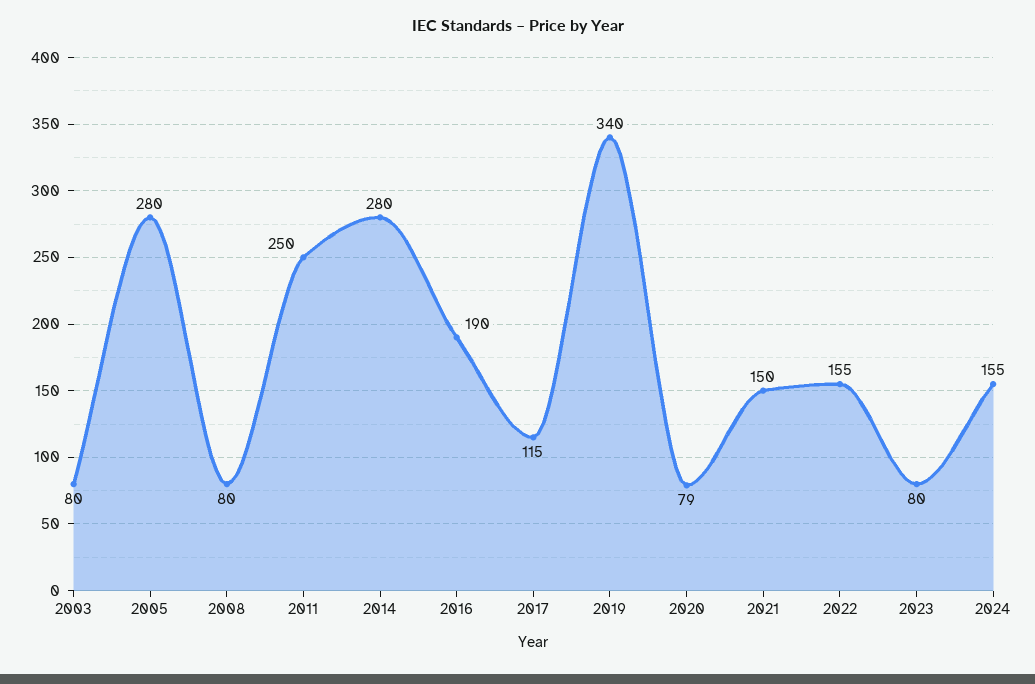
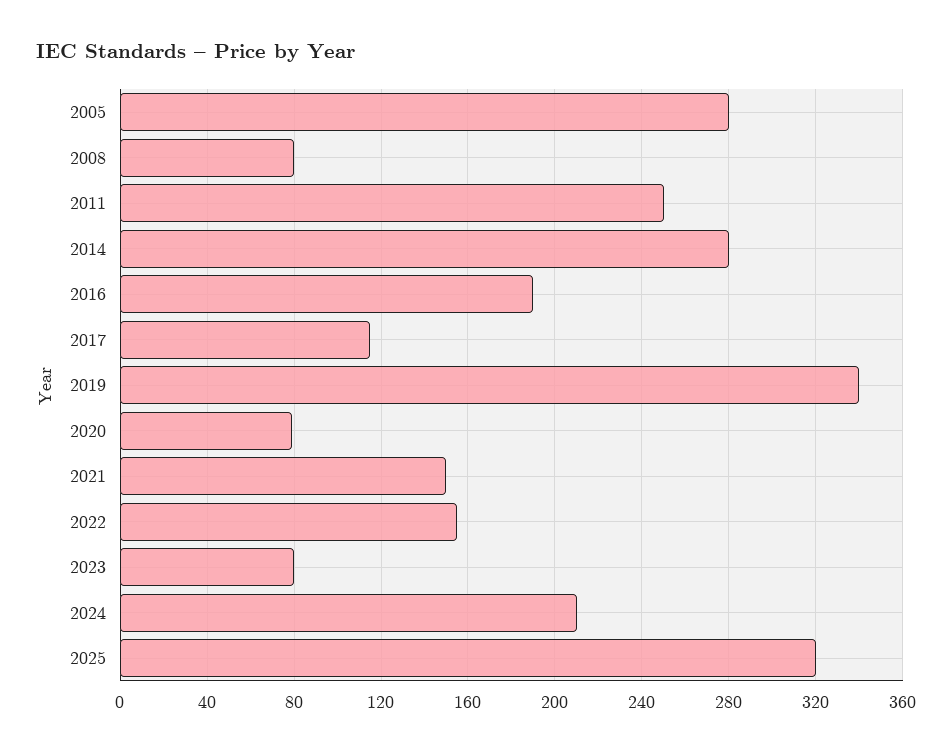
2003: 80 -> none
2024: 155 -> 210
2025: none -> 320

